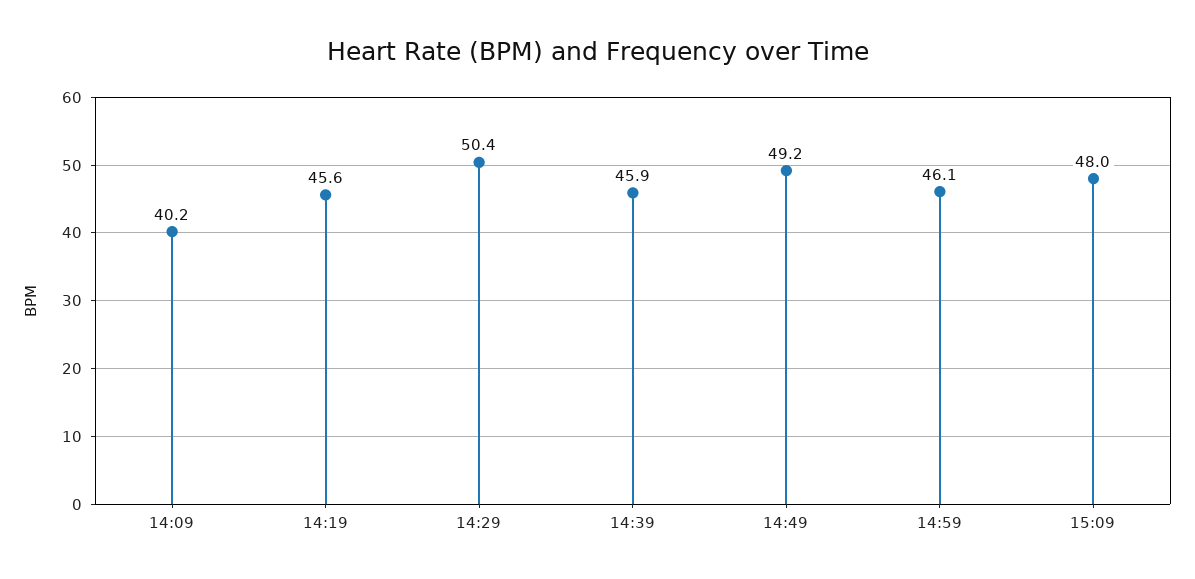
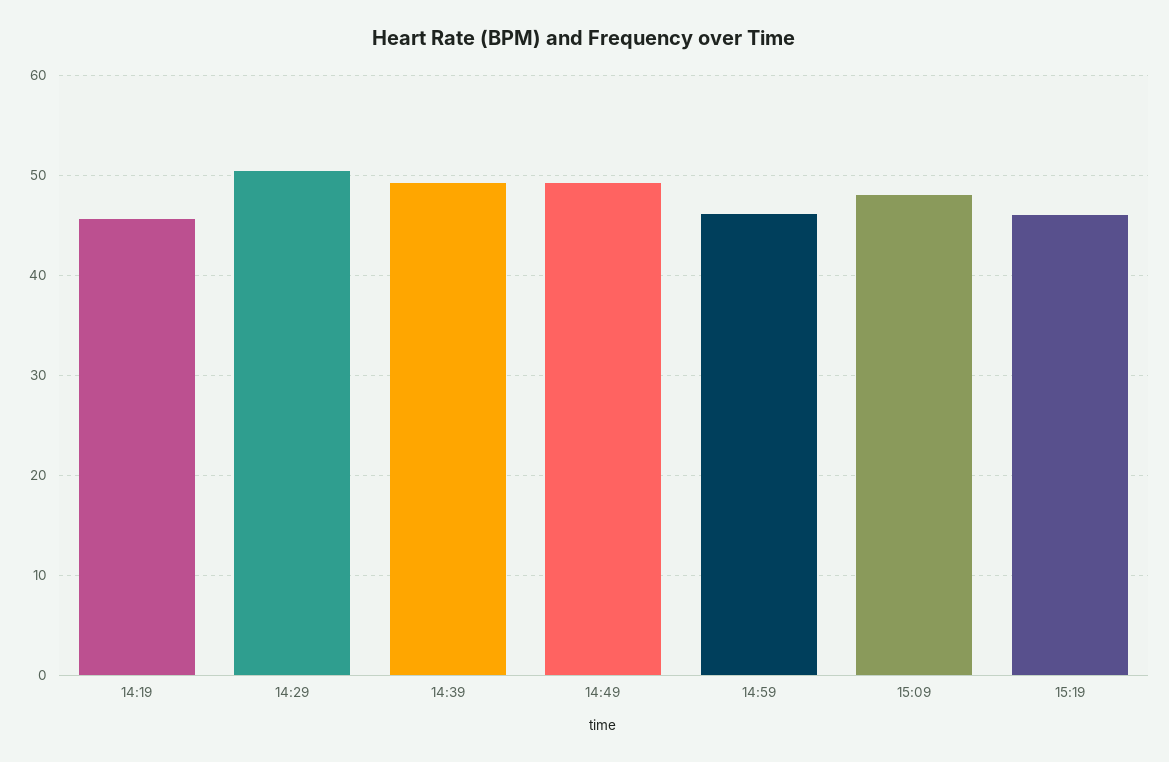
14:09: 40.2 -> none
14:39: 45.9 -> 49
15:19: none -> 46

